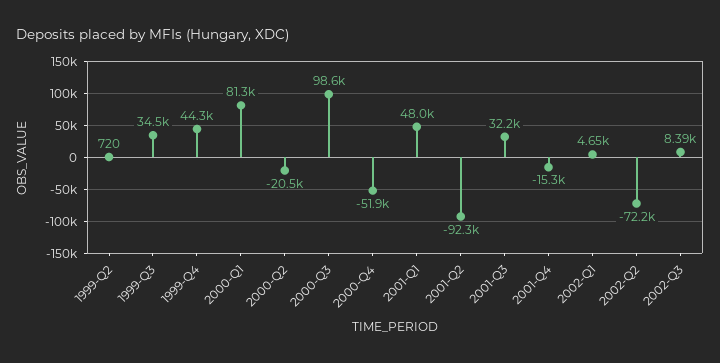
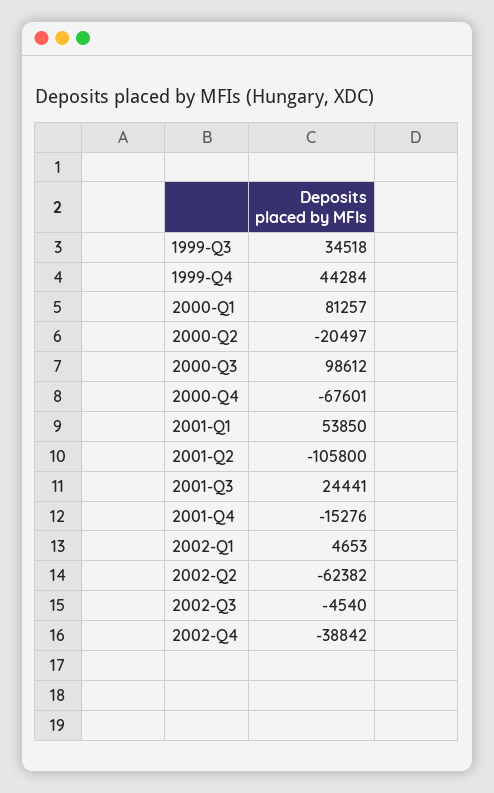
1999-Q2: 720 -> none
2000-Q4: -51900 -> -67601
2001-Q1: 48000 -> 53850
2001-Q2: -92300 -> -105800
2001-Q3: 32200 -> 24441
2002-Q2: -72200 -> -62382
2002-Q3: 8390 -> -4540
2002-Q4: none -> -38842

